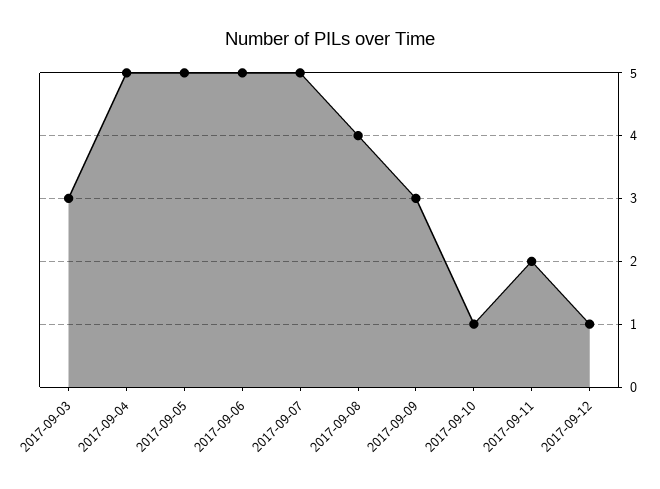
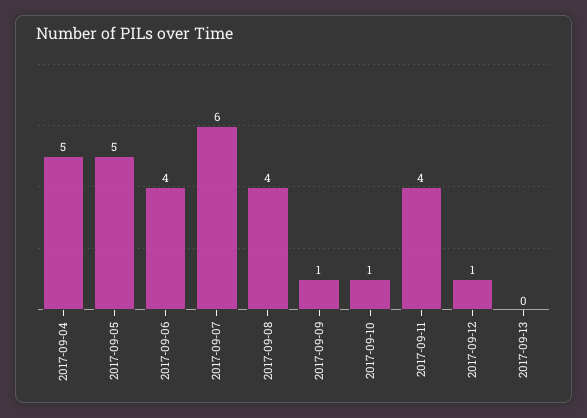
2017-09-03: 3 -> none
2017-09-06: 5 -> 4
2017-09-07: 5 -> 6
2017-09-09: 3 -> 1
2017-09-11: 2 -> 4
2017-09-13: none -> 0

